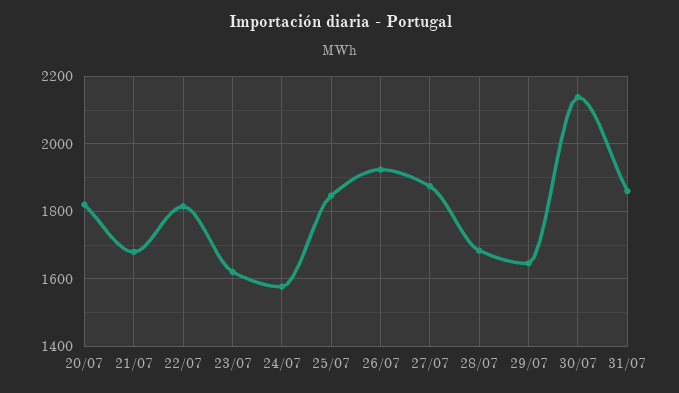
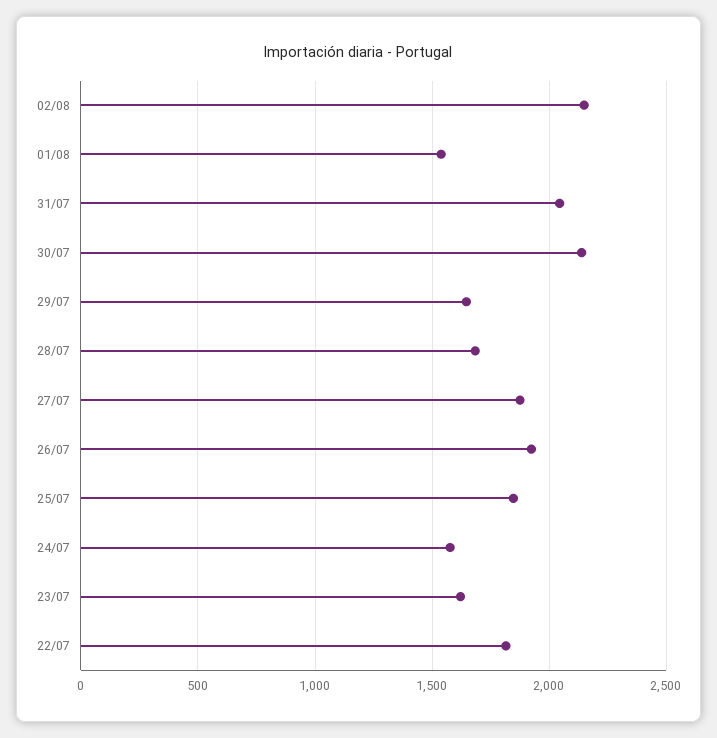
20/07: 1820 -> none
21/07: 1680 -> none
31/07: 1860 -> 2050
02/08: none -> 2150
01/08: none -> 1550

